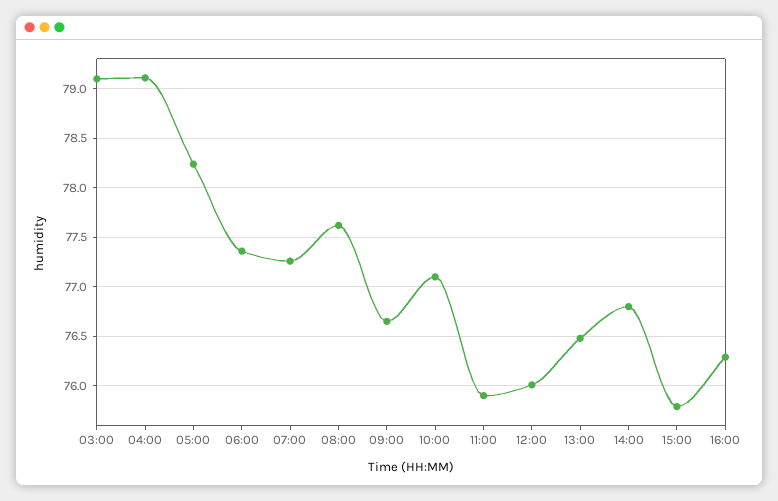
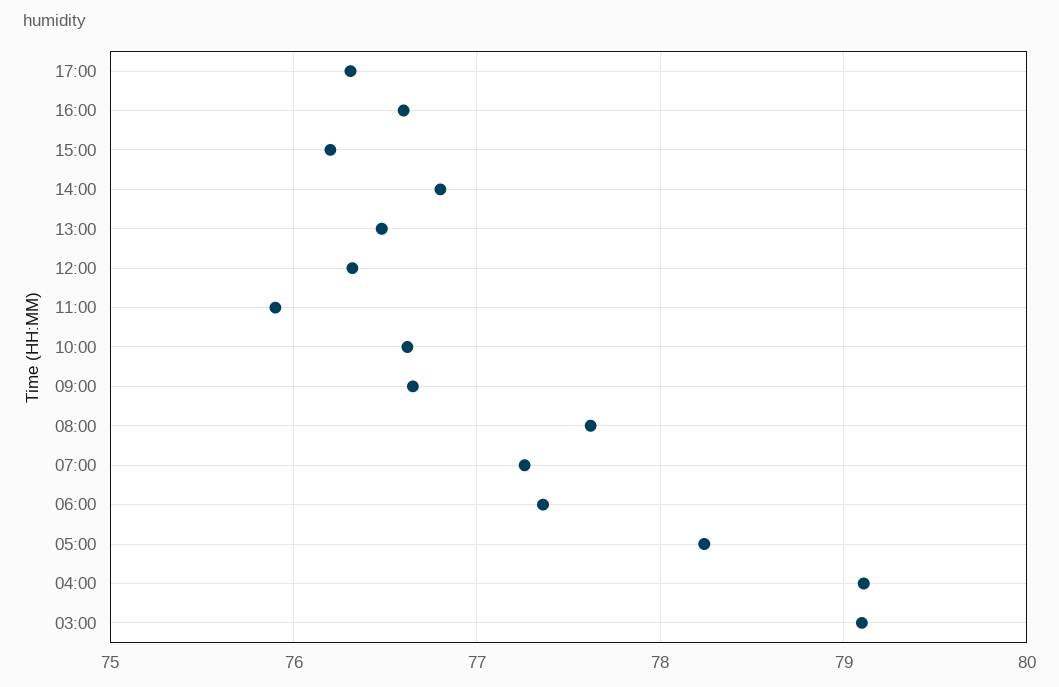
10:00: 77.1 -> 76.6
12:00: 76 -> 76.3
15:00: 75.8 -> 76.2
16:00: 76.3 -> 76.6
17:00: none -> 76.3

